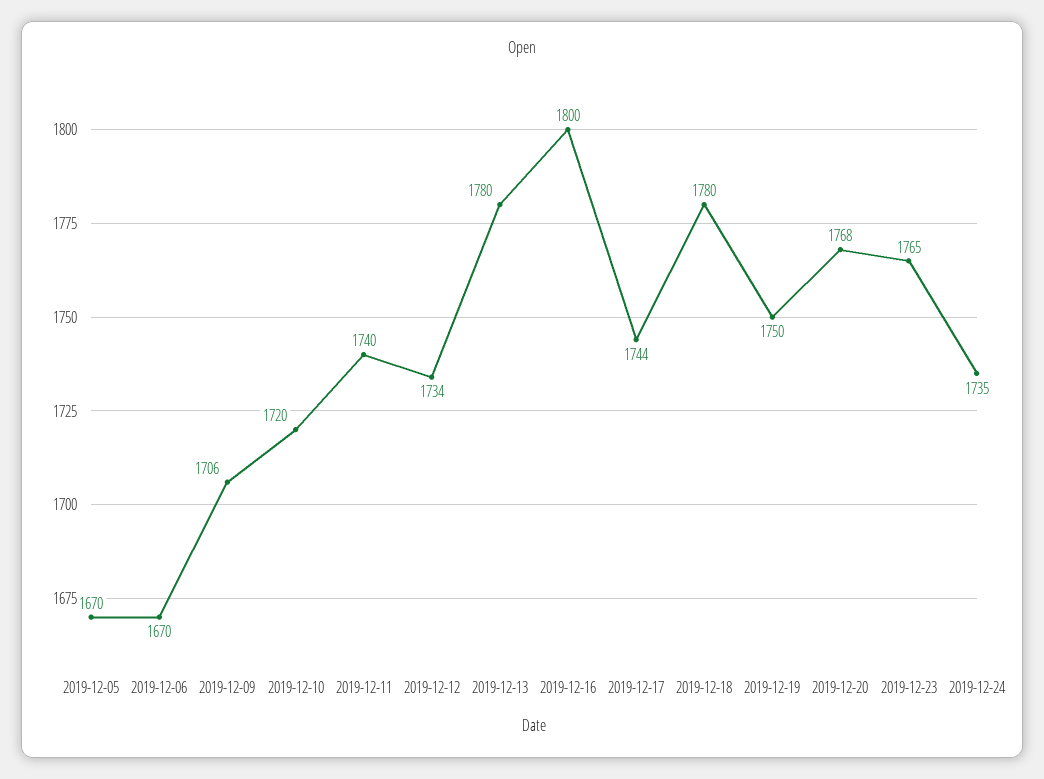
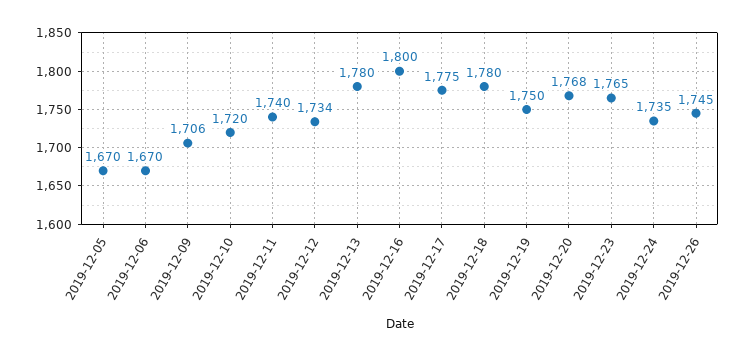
2019-12-17: 1744 -> 1775
2019-12-26: none -> 1745

